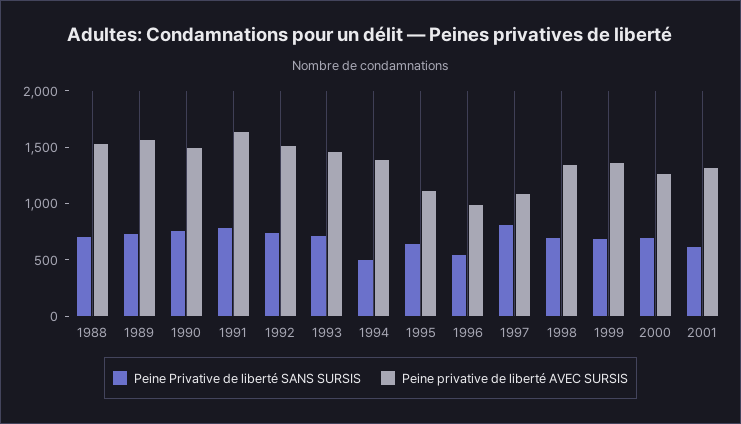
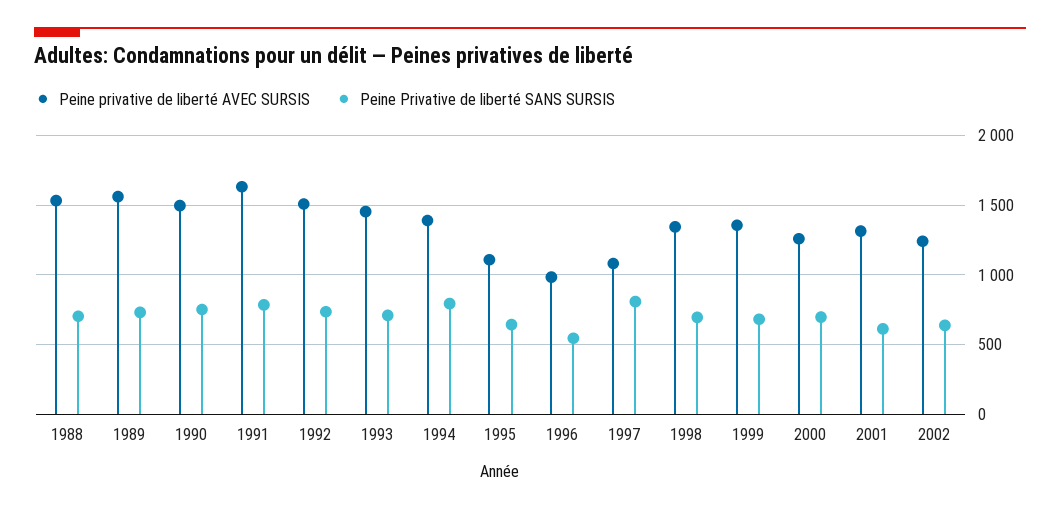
Peine Privative de liberté SANS SURSIS, 1994: 500 -> 800
Peine privative de liberté AVEC SURSIS, 2002: none -> 1250
Peine Privative de liberté SANS SURSIS, 2002: none -> 650

